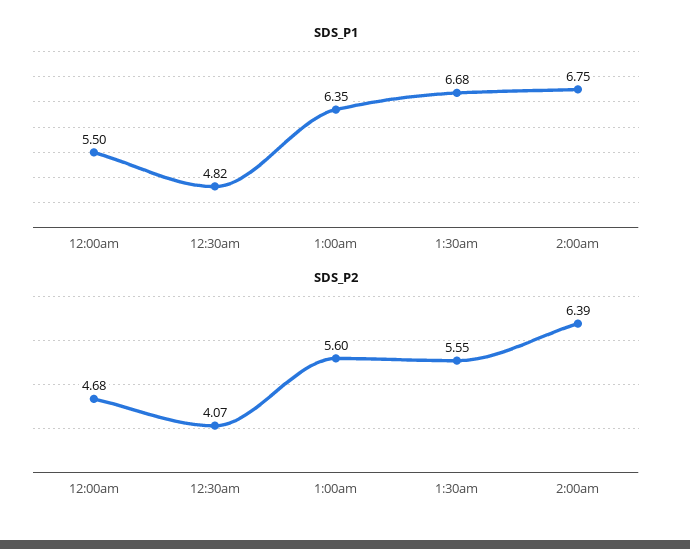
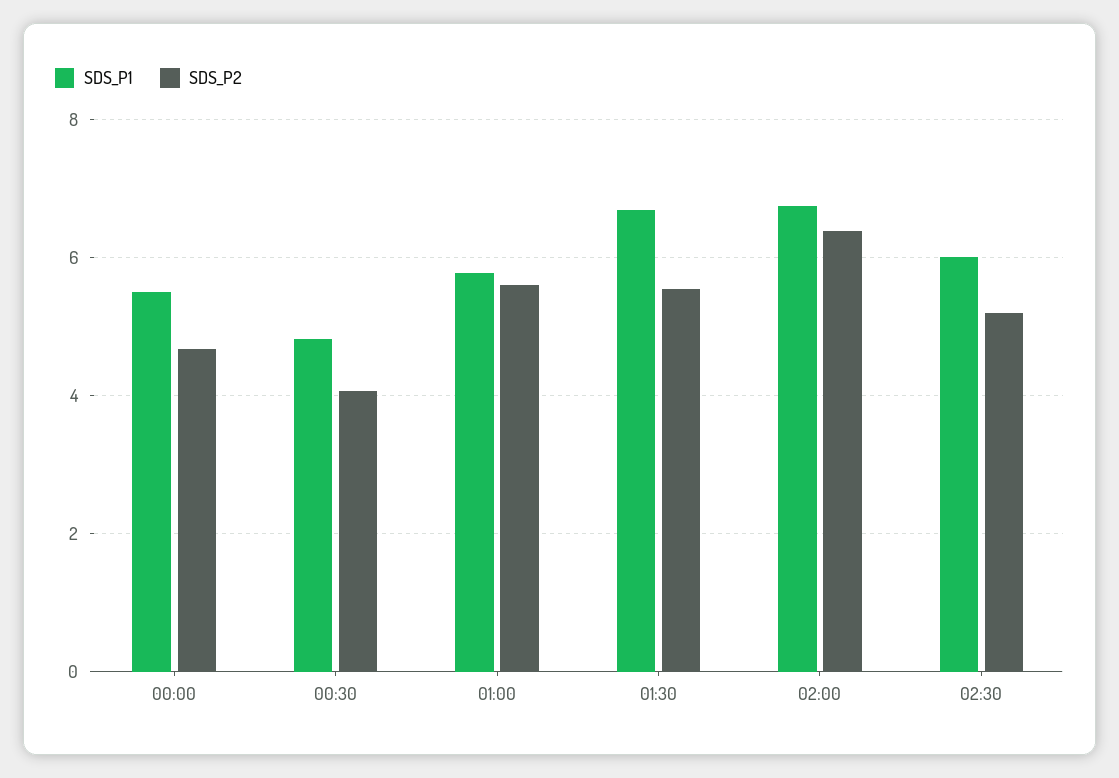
SDS_P1, 1:00am: 6.35 -> 5.8
SDS_P1, 02:30: none -> 6
SDS_P2, 02:30: none -> 5.2

